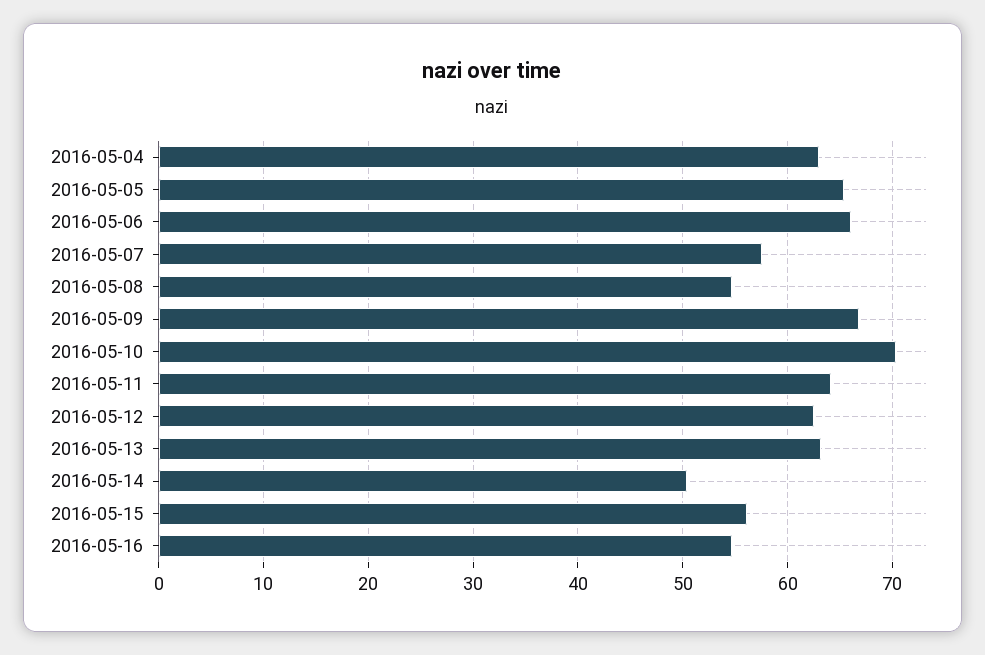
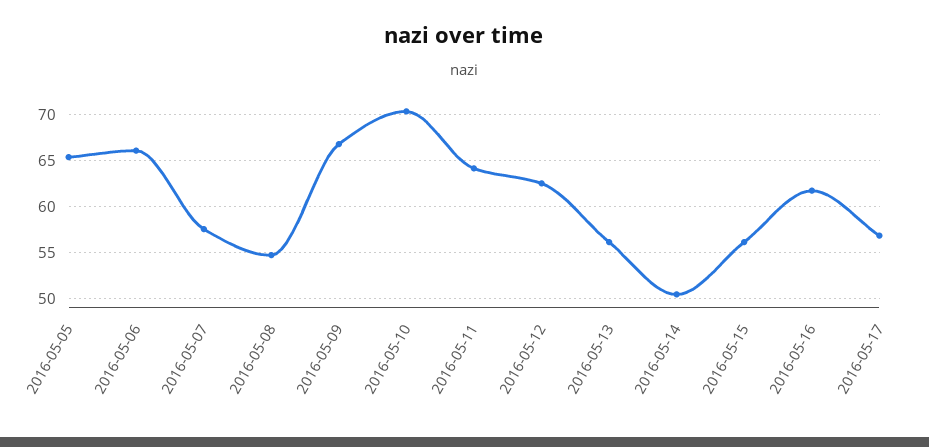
2016-05-04: 63 -> none
2016-05-13: 63 -> 56
2016-05-16: 55 -> 62
2016-05-17: none -> 57

